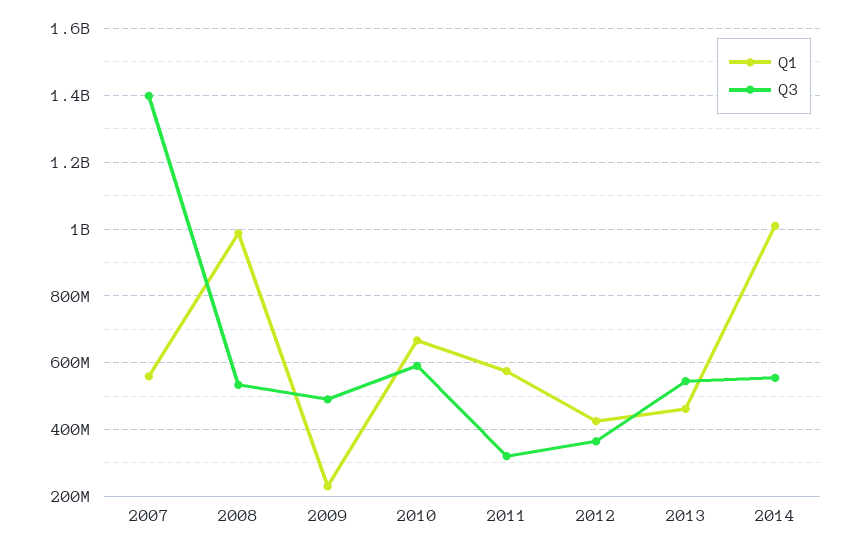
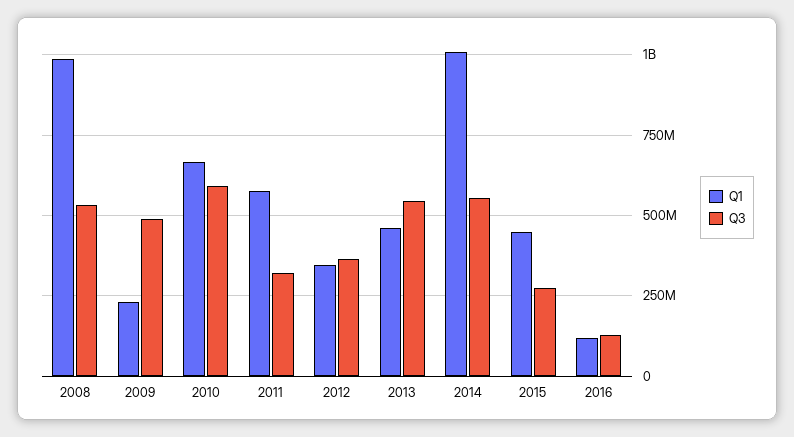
Q1, 2007: 560000000 -> none
Q3, 2007: 1400000000 -> none
Q1, 2012: 420000000 -> 350000000
Q1, 2015: none -> 450000000
Q3, 2015: none -> 275000000
Q1, 2016: none -> 125000000
Q3, 2016: none -> 125000000

